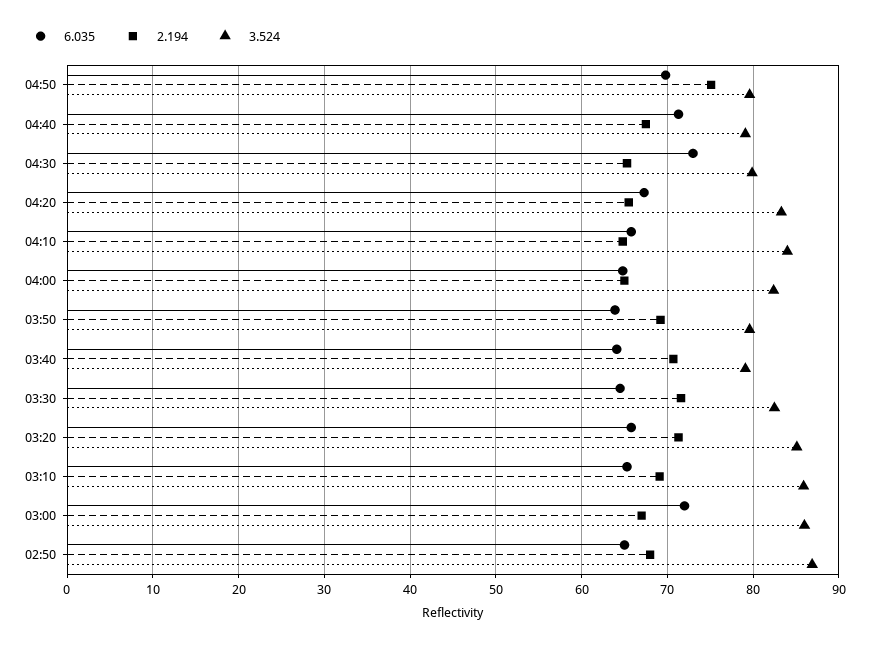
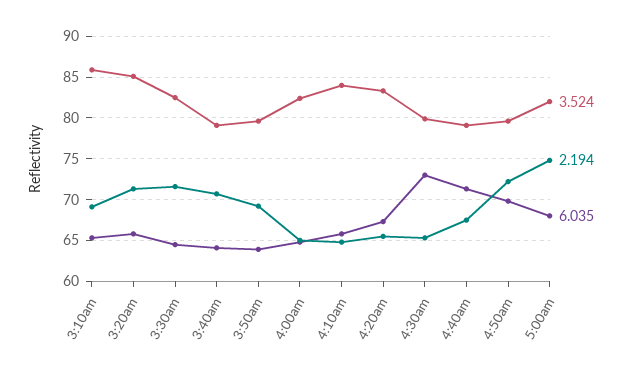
2.194, 04:50: 75 -> 72
6.035, 03:00: 72 -> none
2.194, 03:00: 67 -> none
3.524, 03:00: 86 -> none
6.035, 02:50: 65 -> none
2.194, 02:50: 68 -> none
3.524, 02:50: 87 -> none
3.524, 5:00am: none -> 82
2.194, 5:00am: none -> 75
6.035, 5:00am: none -> 68

